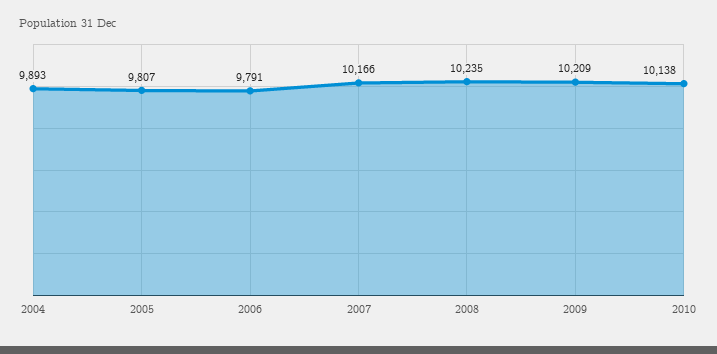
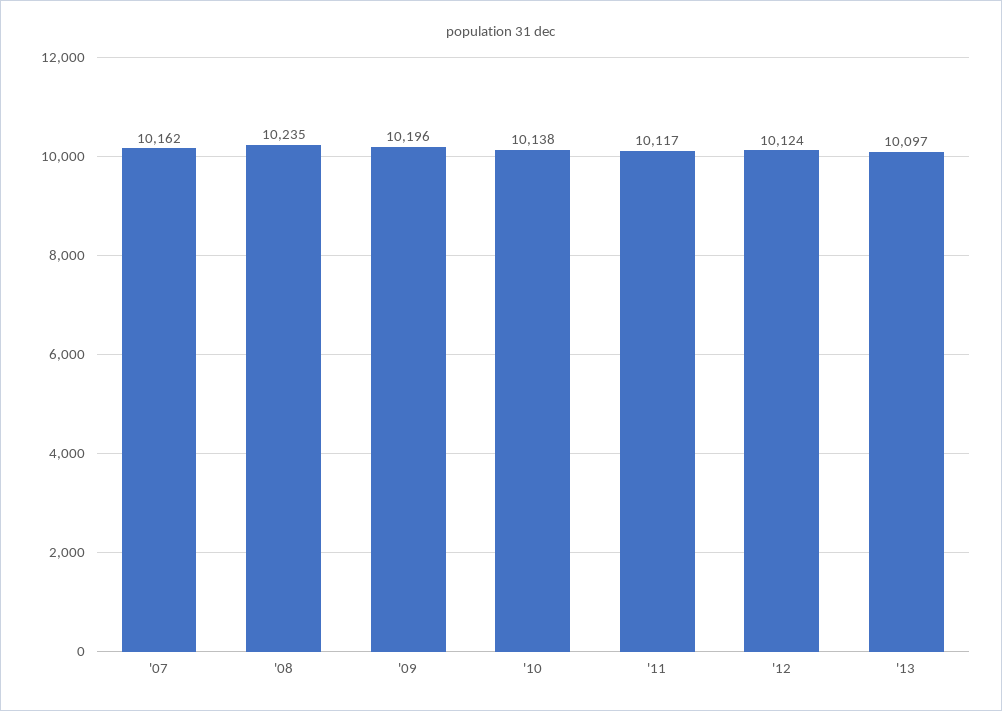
2004: 9893 -> none
2005: 9807 -> none
2006: 9791 -> none
2007: 10166 -> 10162
2009: 10209 -> 10196
'11: none -> 10117
'12: none -> 10124
'13: none -> 10097

